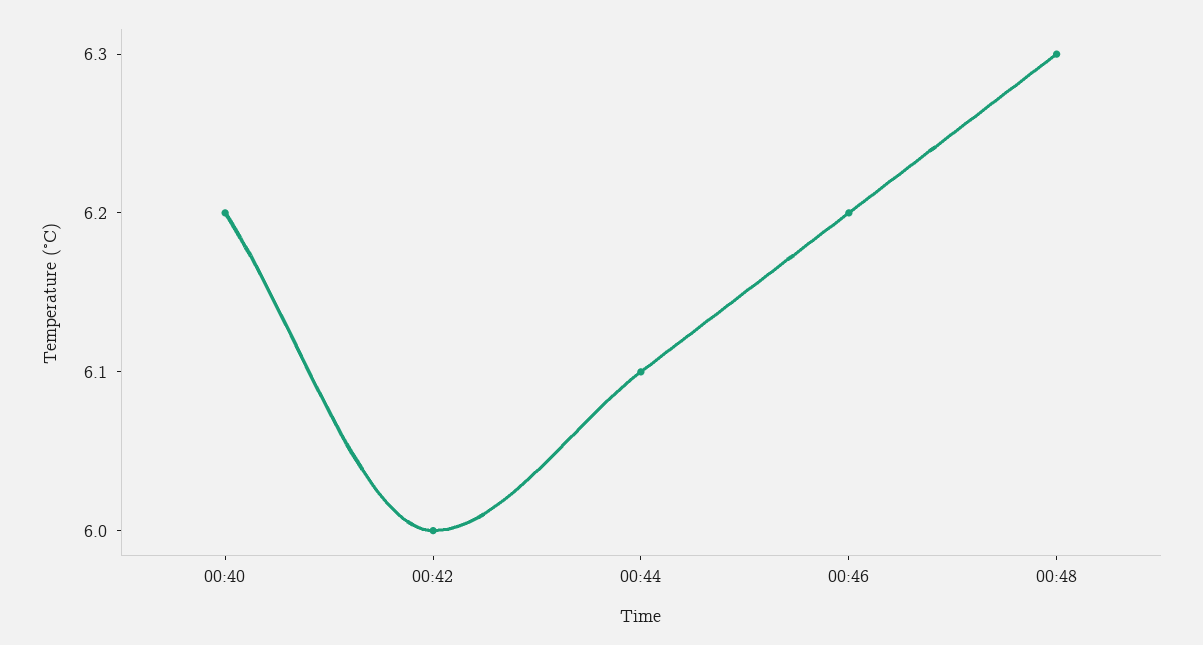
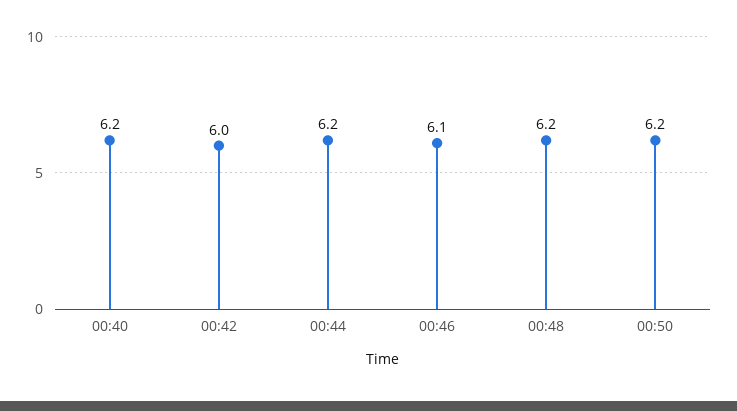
00:44: 6.1 -> 6.2
00:46: 6.2 -> 6.1
00:48: 6.3 -> 6.2
00:50: none -> 6.2

